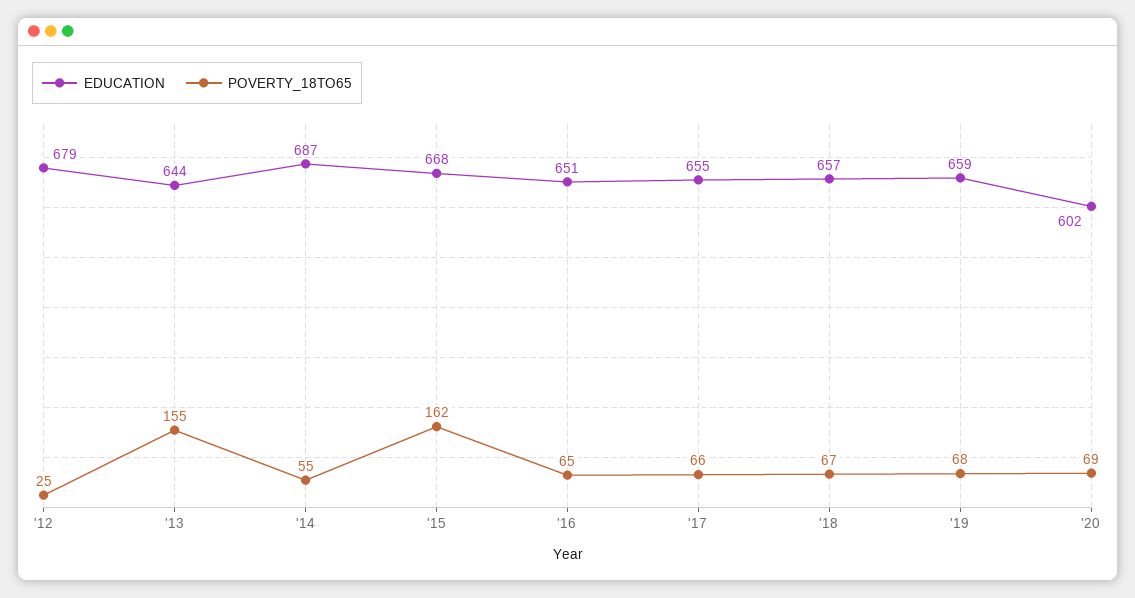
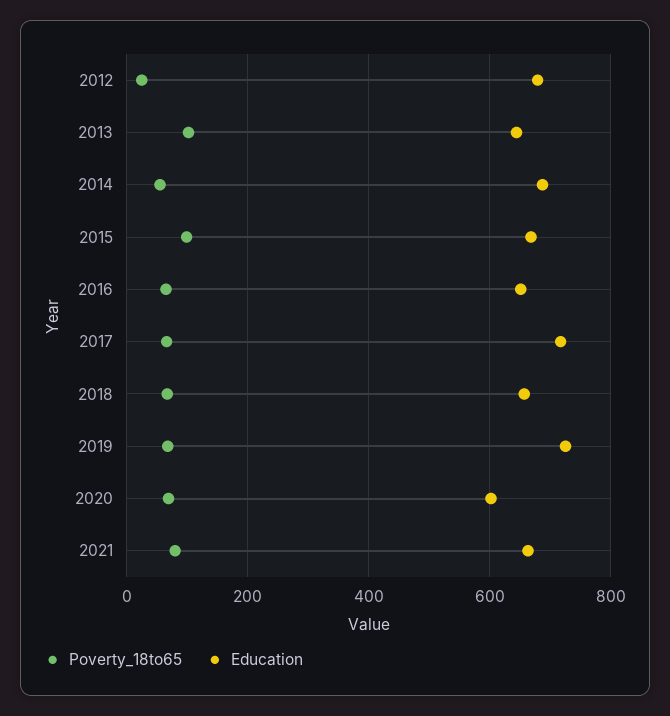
POVERTY_18TO65, '13: 155 -> 100
POVERTY_18TO65, '15: 162 -> 100
EDUCATION, '17: 655 -> 720
EDUCATION, '19: 659 -> 720
POVERTY_18TO65, 2021: none -> 80
EDUCATION, 2021: none -> 660

